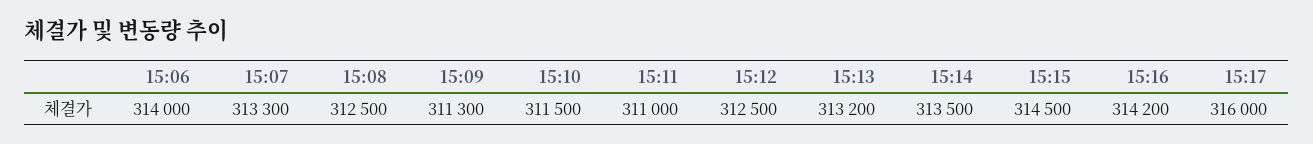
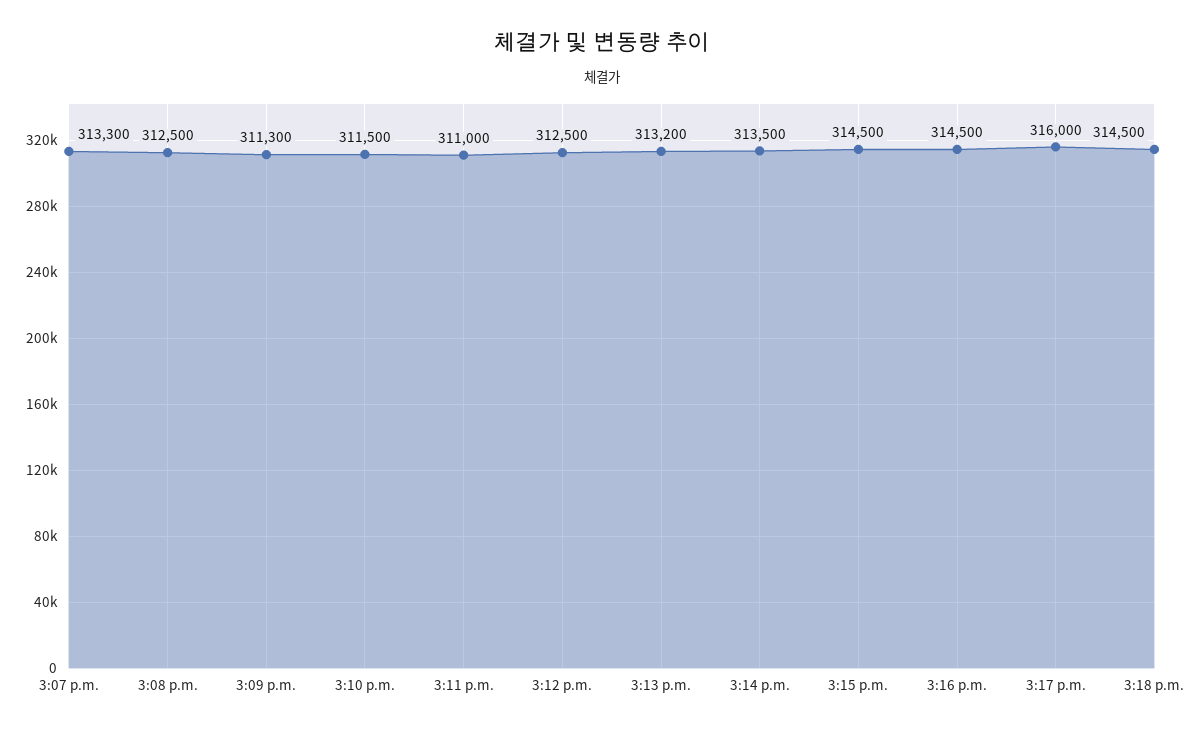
15:06: 314000 -> none
15:16: 314200 -> 314500
3:18 p.m.: none -> 314500

